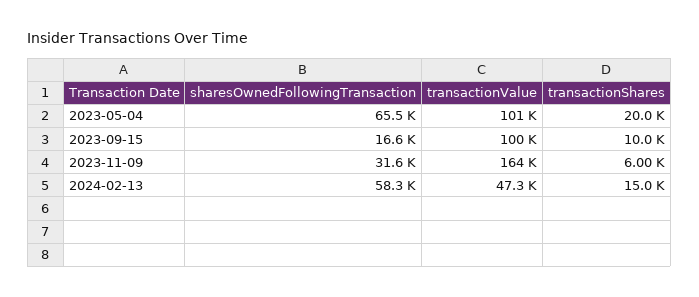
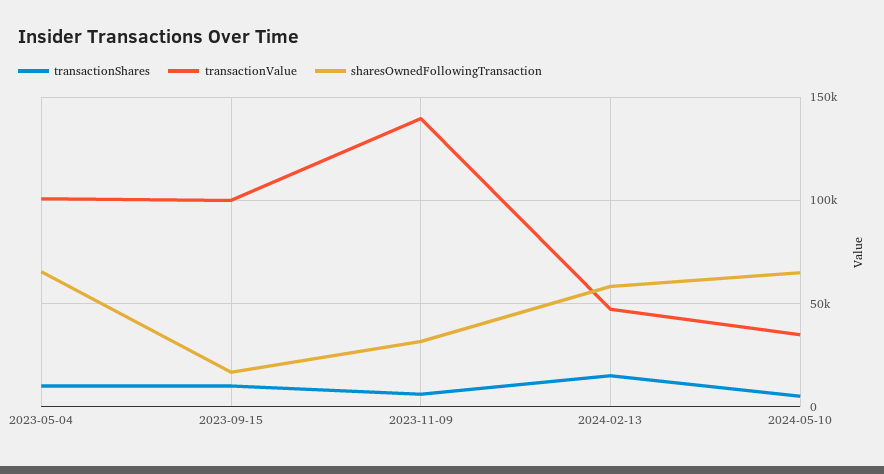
transactionShares, 2023-05-04: 20000 -> 10000
transactionValue, 2023-11-09: 164000 -> 140000
transactionShares, 2024-05-10: none -> 5000
transactionValue, 2024-05-10: none -> 35000
sharesOwnedFollowingTransaction, 2024-05-10: none -> 65000

